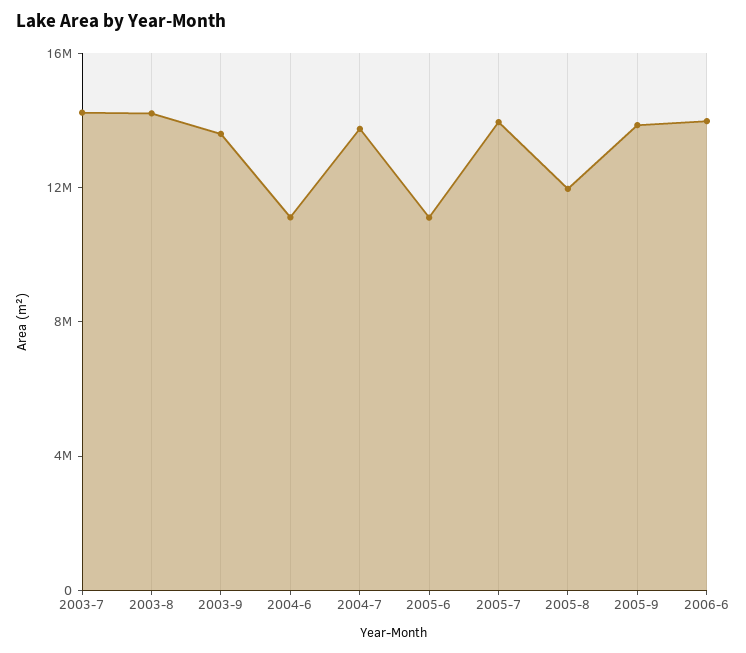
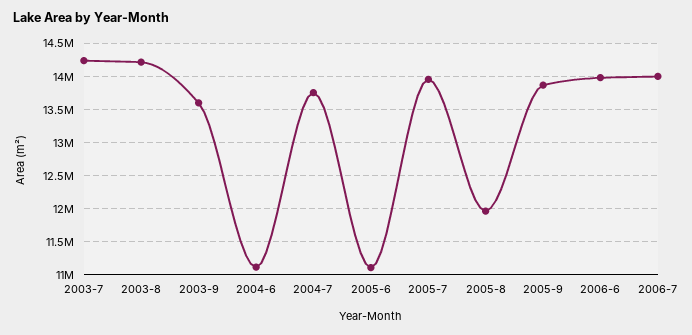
2006-7: none -> 14000000

